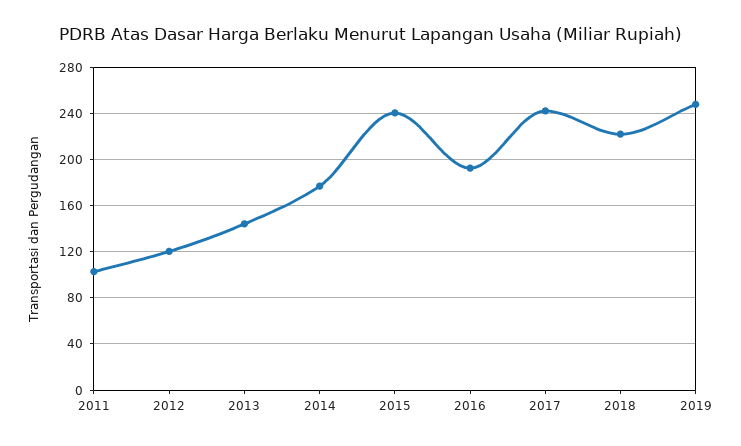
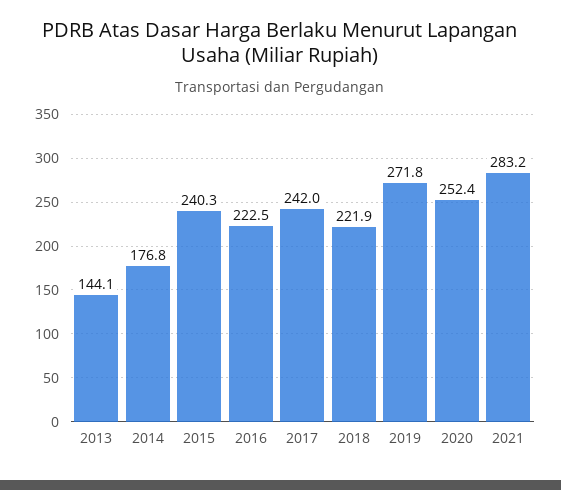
2011: 100 -> none
2012: 120 -> none
2016: 190 -> 222.5
2019: 250 -> 271.8
2020: none -> 252.4
2021: none -> 283.2

